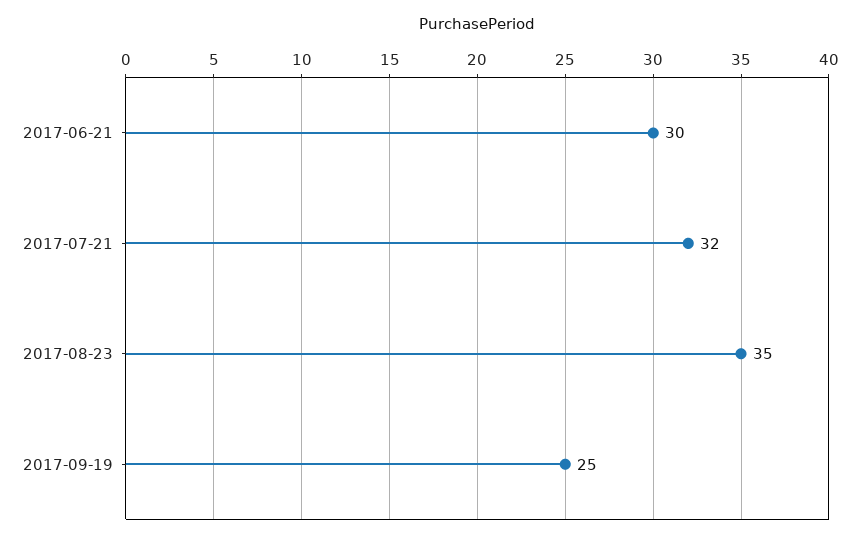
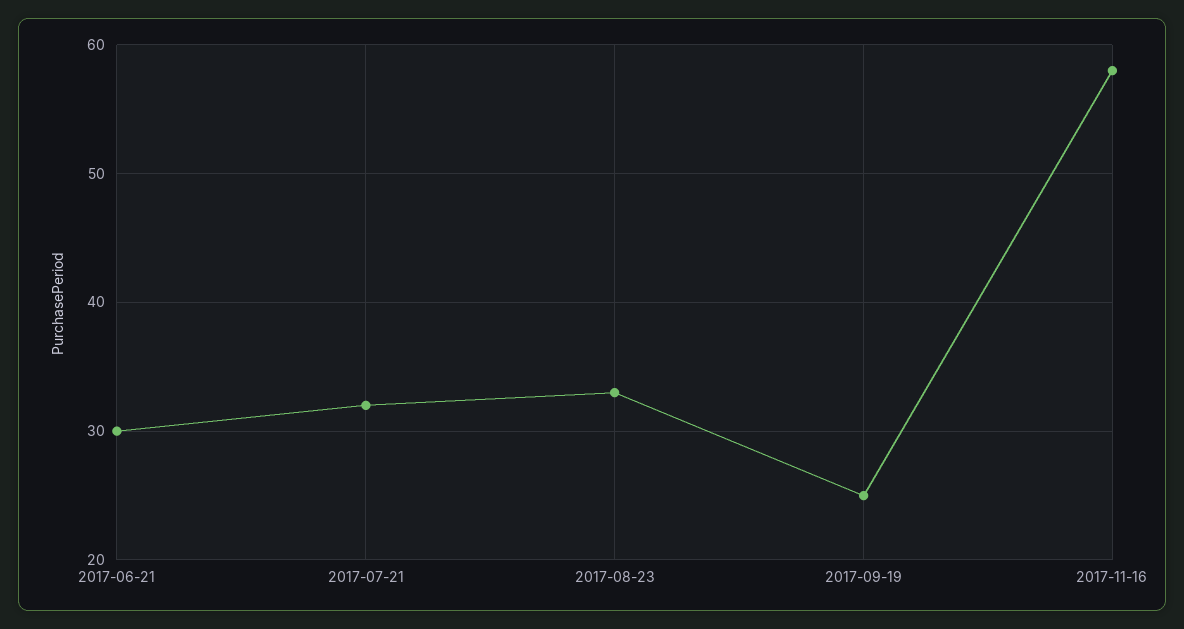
2017-08-23: 35 -> 33
2017-11-16: none -> 58

